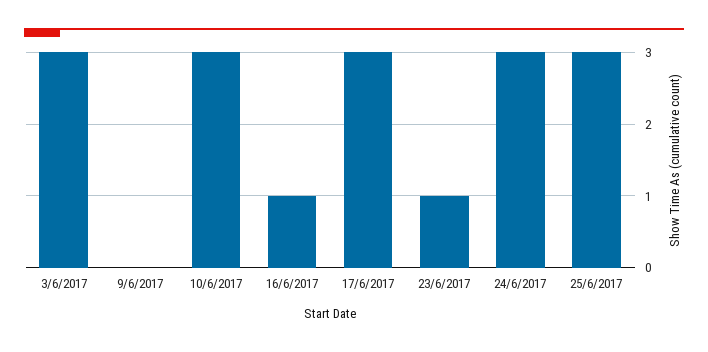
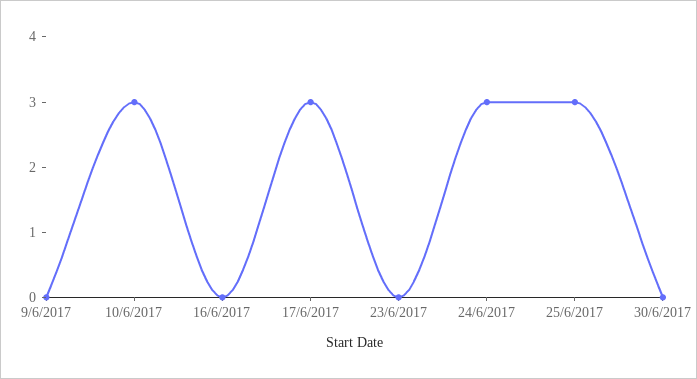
3/6/2017: 3 -> none
16/6/2017: 1 -> 0
23/6/2017: 1 -> 0
30/6/2017: none -> 0

